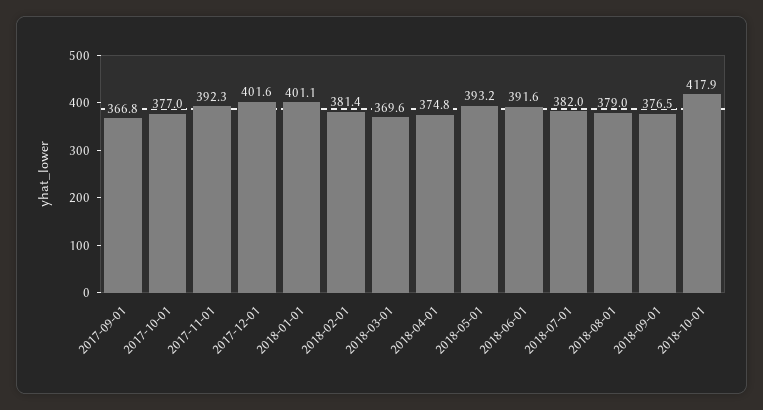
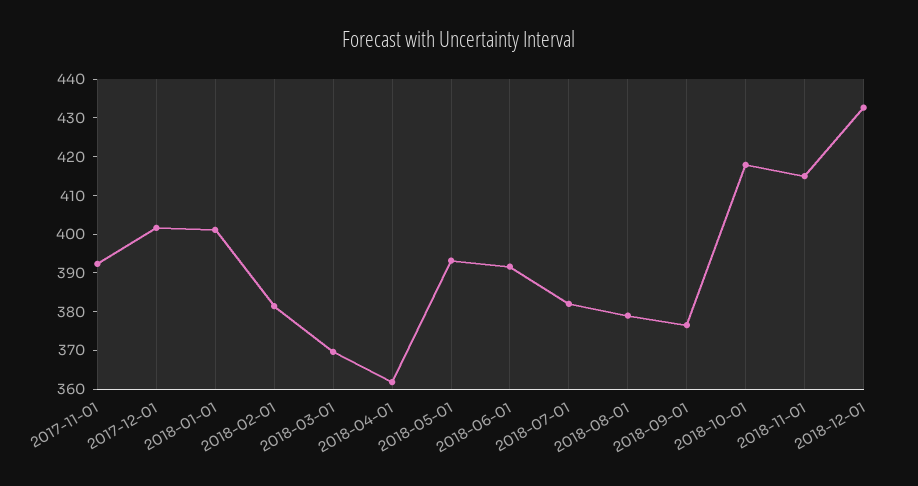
2017-09-01: 366.8 -> none
2017-10-01: 377 -> none
2018-04-01: 374.8 -> 362.5
2018-11-01: none -> 415
2018-12-01: none -> 432.5

